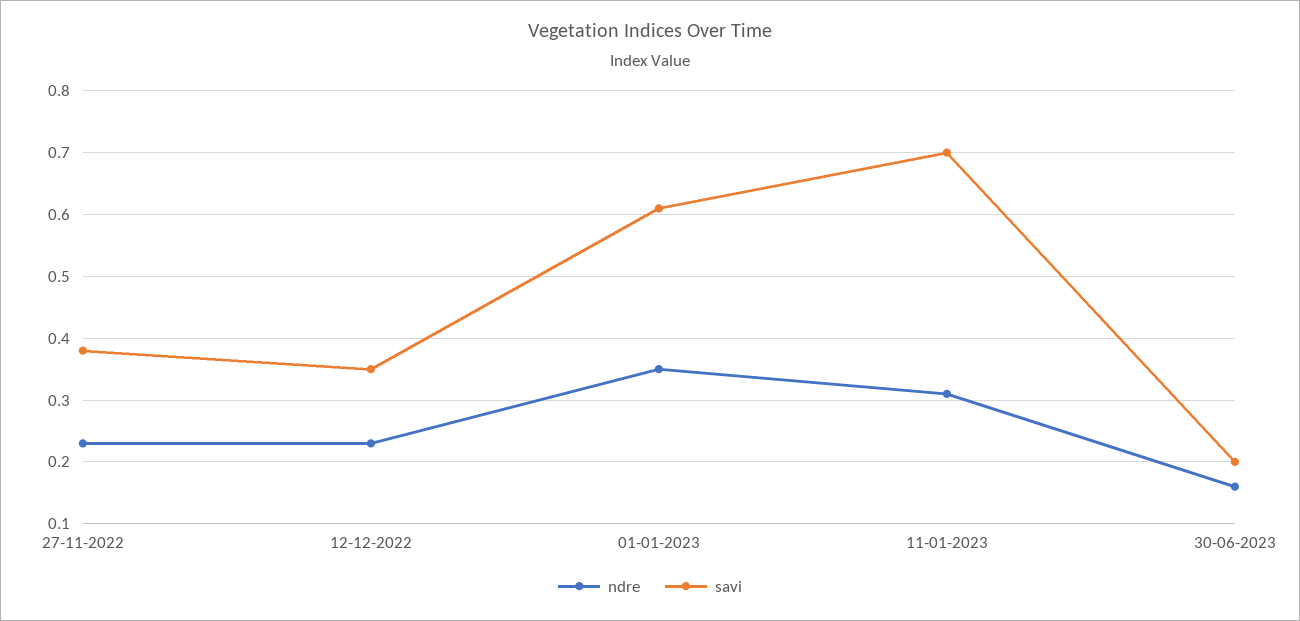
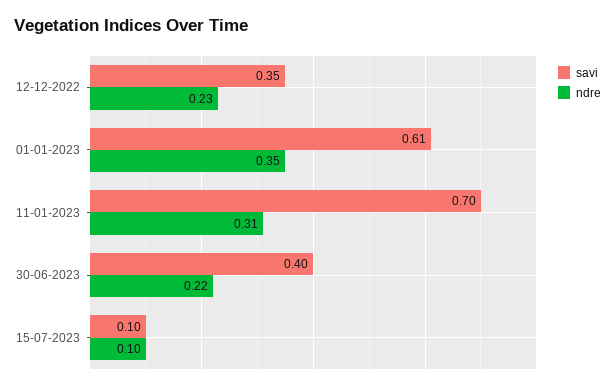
ndre, 27-11-2022: 0.23 -> none
savi, 27-11-2022: 0.38 -> none
ndre, 30-06-2023: 0.16 -> 0.22
savi, 30-06-2023: 0.2 -> 0.4
savi, 15-07-2023: none -> 0.1
ndre, 15-07-2023: none -> 0.1

